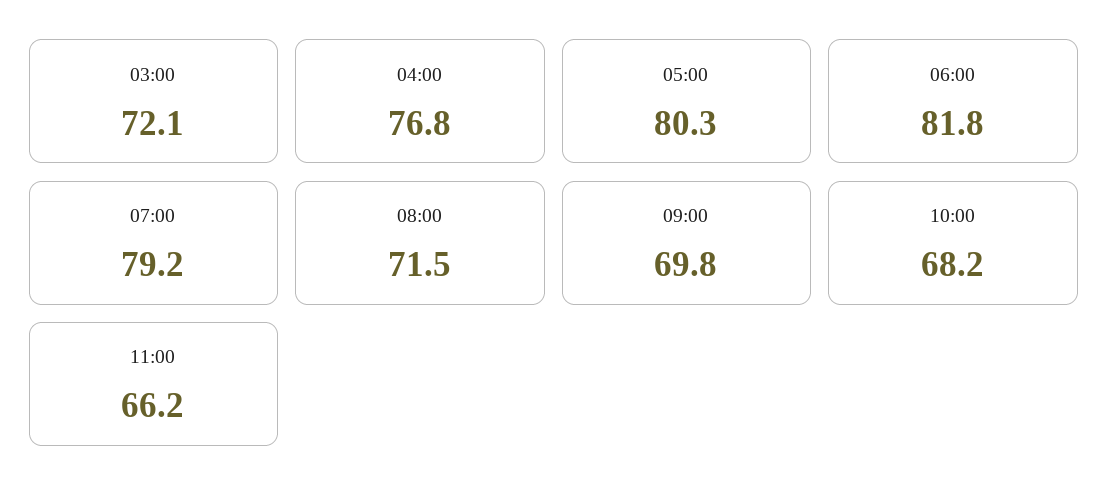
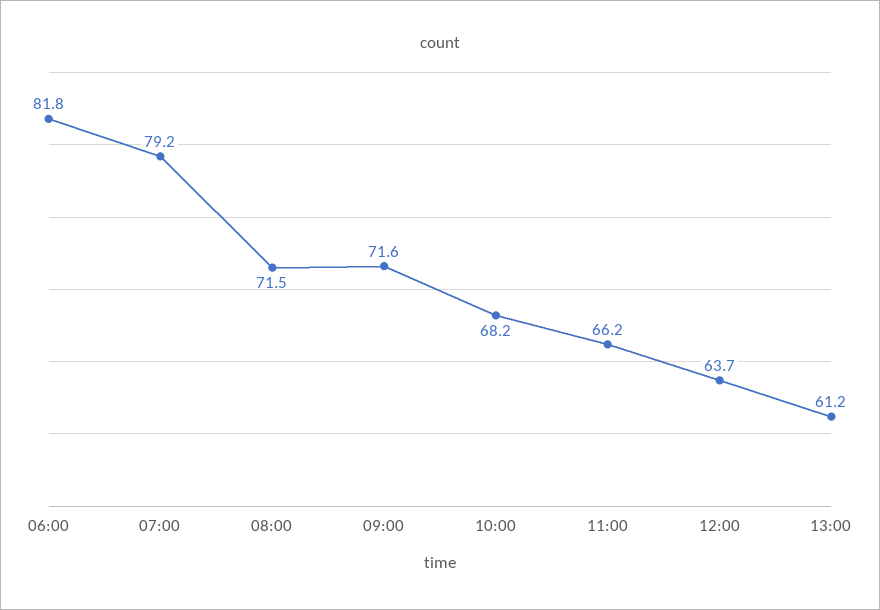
03:00: 72.1 -> none
04:00: 76.8 -> none
05:00: 80.3 -> none
09:00: 69.8 -> 71.6
12:00: none -> 63.7
13:00: none -> 61.2

